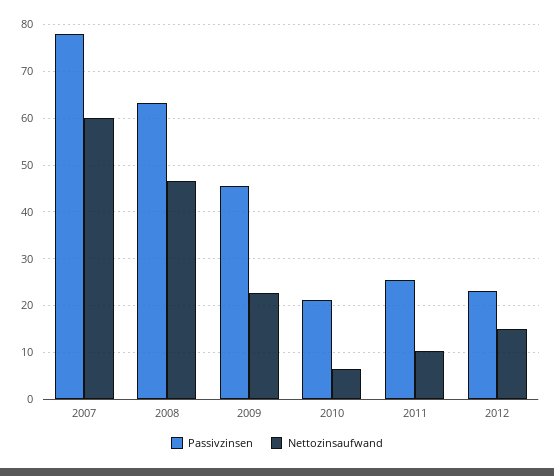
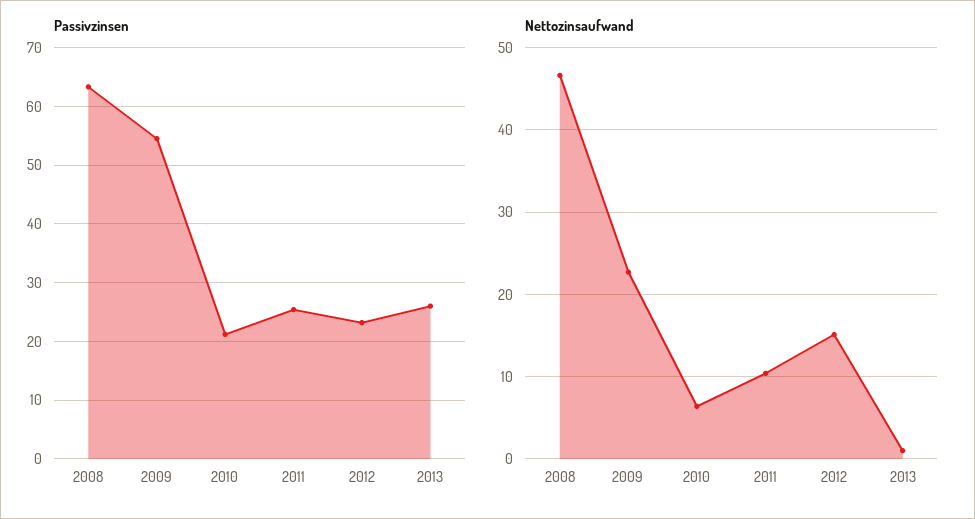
Passivzinsen, 2007: 78 -> none
Nettozinsaufwand, 2007: 60 -> none
Passivzinsen, 2009: 46 -> 54
Passivzinsen, 2013: none -> 26
Nettozinsaufwand, 2013: none -> 1

